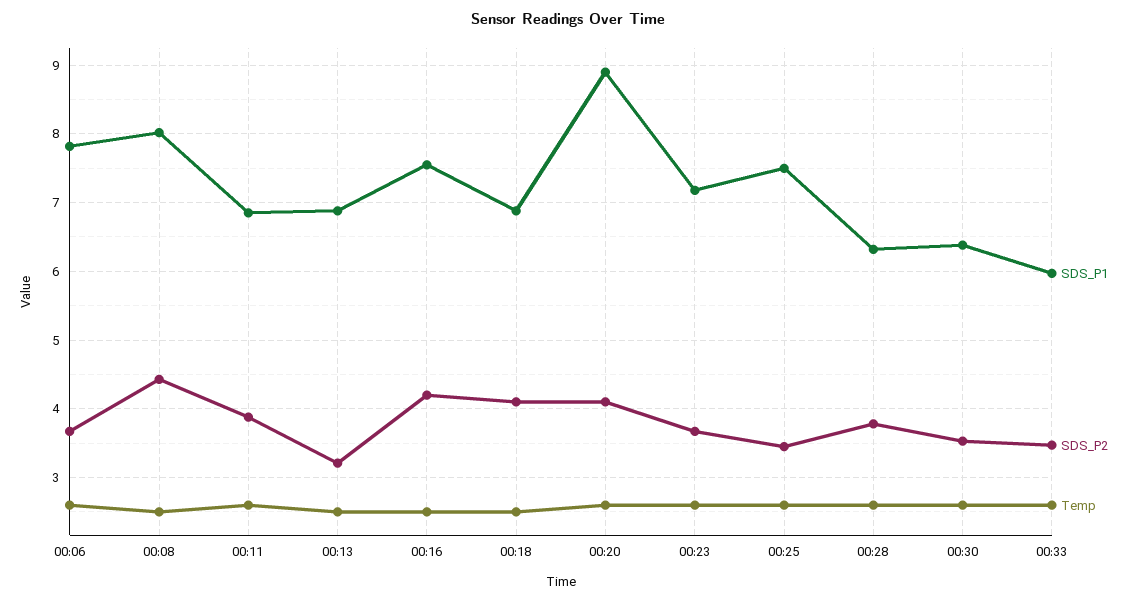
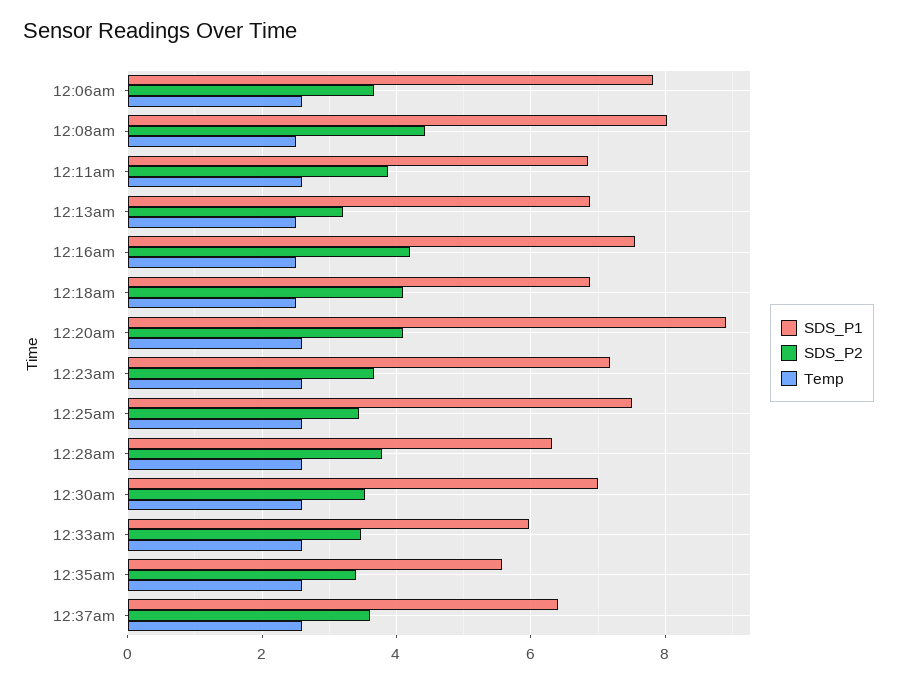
SDS_P1, 00:30: 6.4 -> 7
SDS_P1, 12:35am: none -> 5.6
SDS_P2, 12:35am: none -> 3.4
Temp, 12:35am: none -> 2.6
SDS_P1, 12:37am: none -> 6.4
SDS_P2, 12:37am: none -> 3.6
Temp, 12:37am: none -> 2.6

